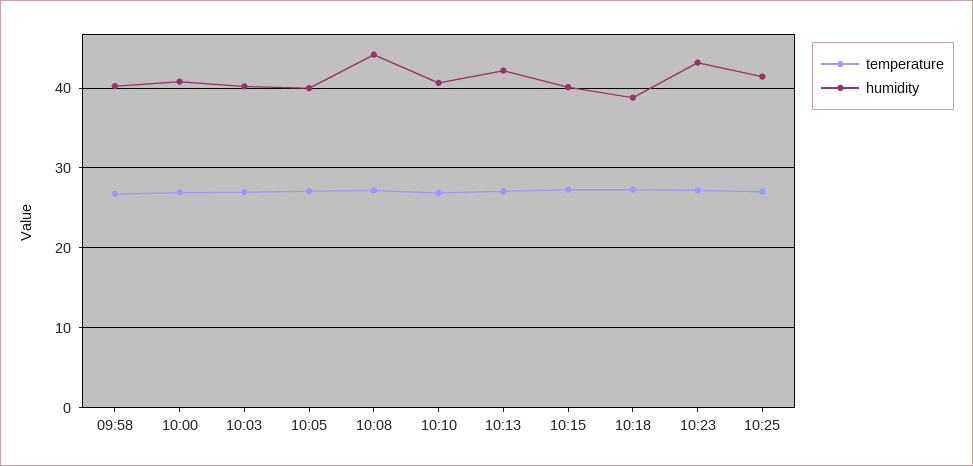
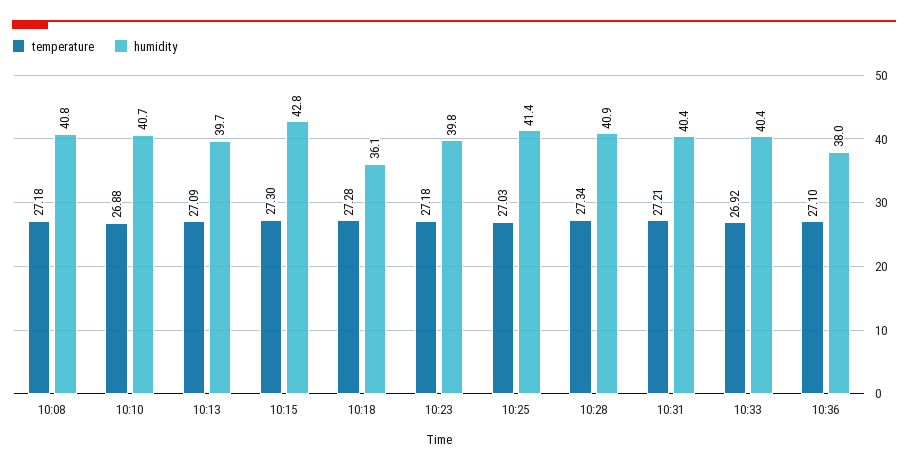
temperature, 09:58: 27 -> none
humidity, 09:58: 40 -> none
temperature, 10:00: 27 -> none
humidity, 10:00: 41 -> none
temperature, 10:03: 27 -> none
humidity, 10:03: 40 -> none
temperature, 10:05: 27 -> none
humidity, 10:05: 40 -> none
humidity, 10:08: 44 -> 40.8
humidity, 10:13: 42 -> 39.7
humidity, 10:15: 40 -> 42.8
humidity, 10:18: 39 -> 36.1
humidity, 10:23: 43 -> 39.8
temperature, 10:28: none -> 27.34
humidity, 10:28: none -> 40.9
temperature, 10:31: none -> 27.21
humidity, 10:31: none -> 40.4
temperature, 10:33: none -> 26.92
humidity, 10:33: none -> 40.4
temperature, 10:36: none -> 27.1
humidity, 10:36: none -> 38

